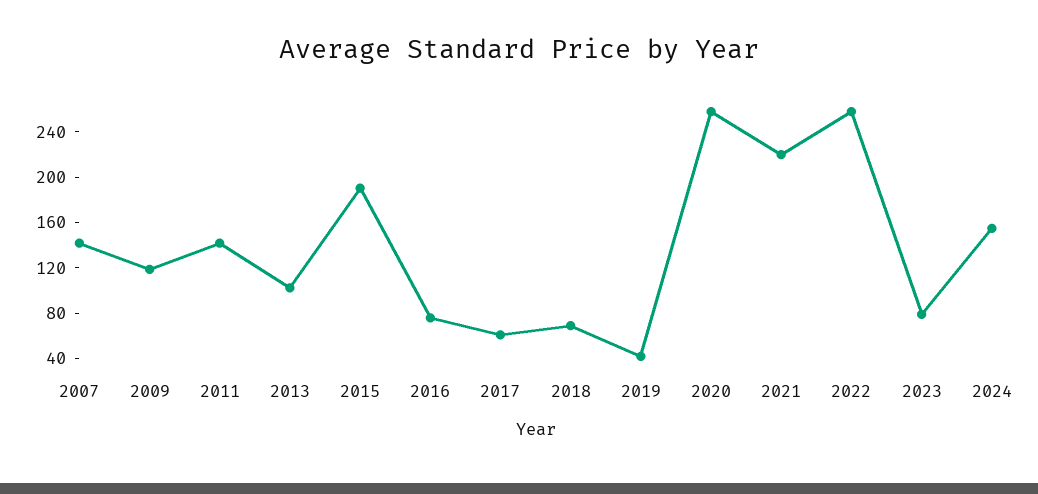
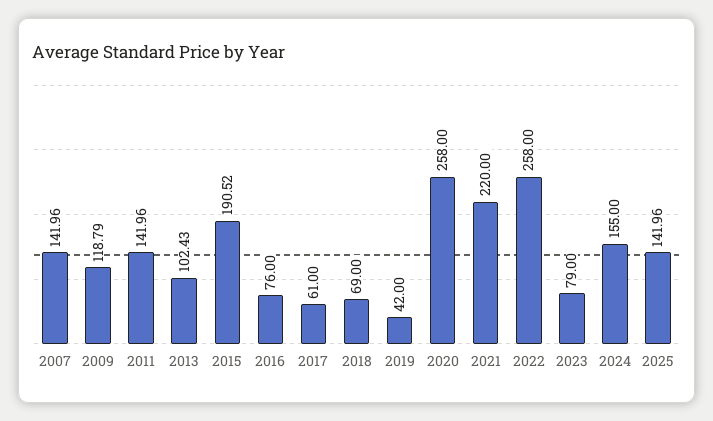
2025: none -> 141.96

